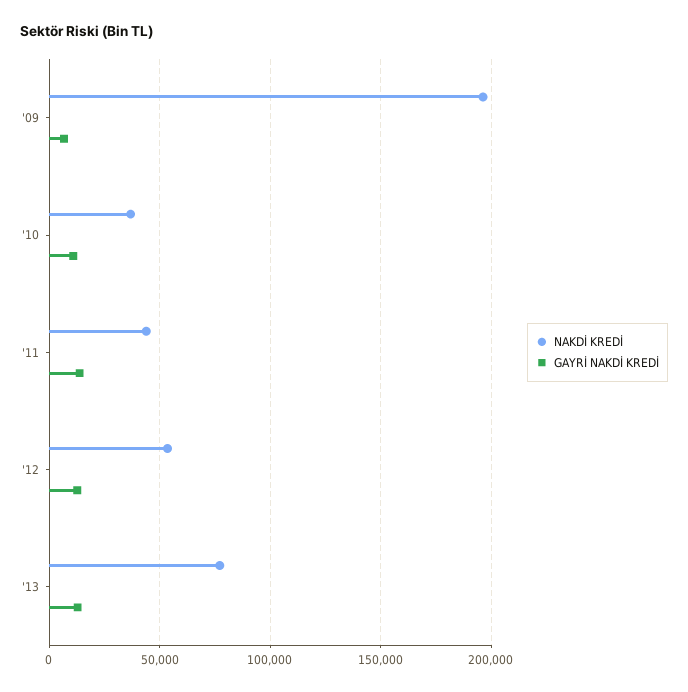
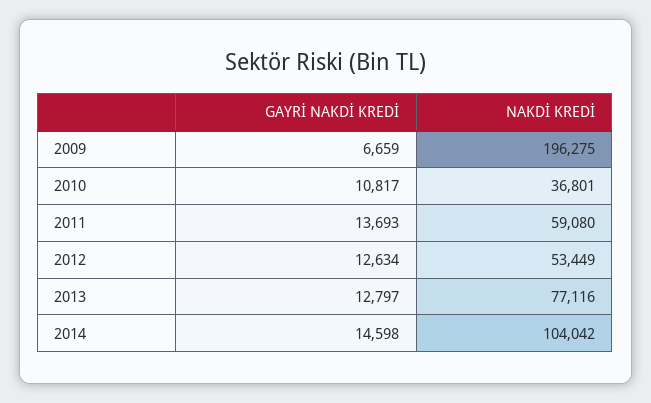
NAKDİ KREDİ, '11: 45000 -> 59080
GAYRİ NAKDİ KREDİ, 2014: none -> 14598
NAKDİ KREDİ, 2014: none -> 104042

